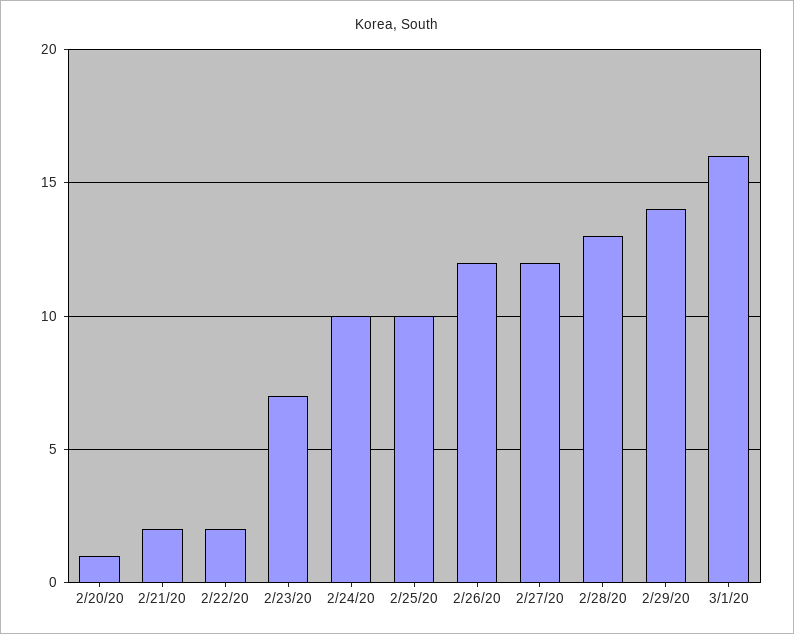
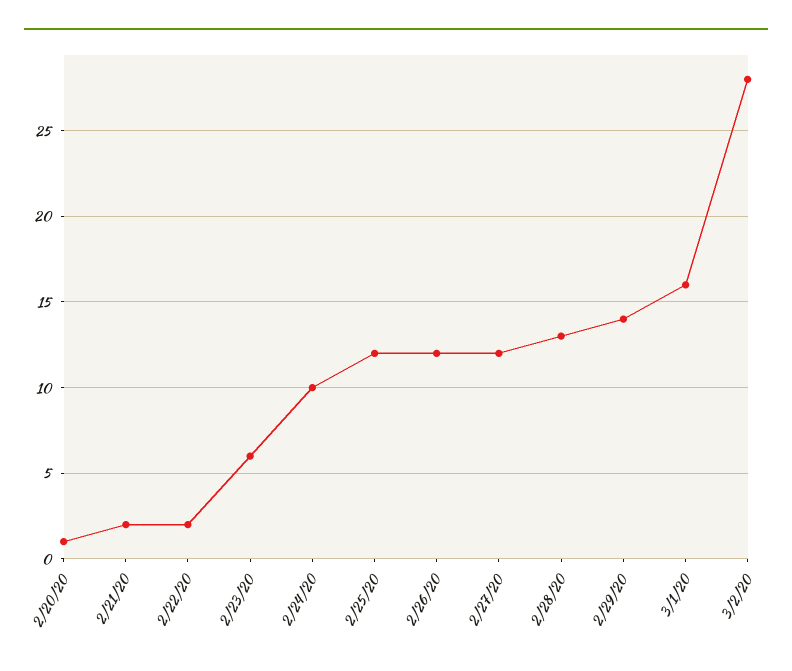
2/23/20: 7 -> 6
2/25/20: 10 -> 12
3/2/20: none -> 28

